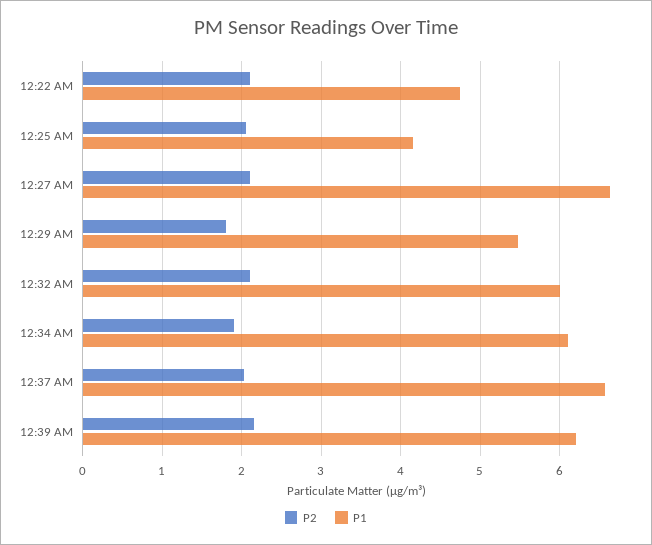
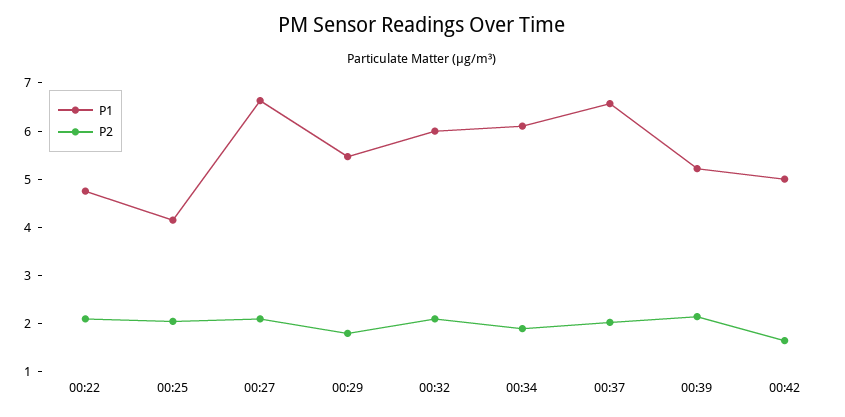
P1, 12:39 AM: 6.2 -> 5.2
P1, 00:42: none -> 5
P2, 00:42: none -> 1.6

